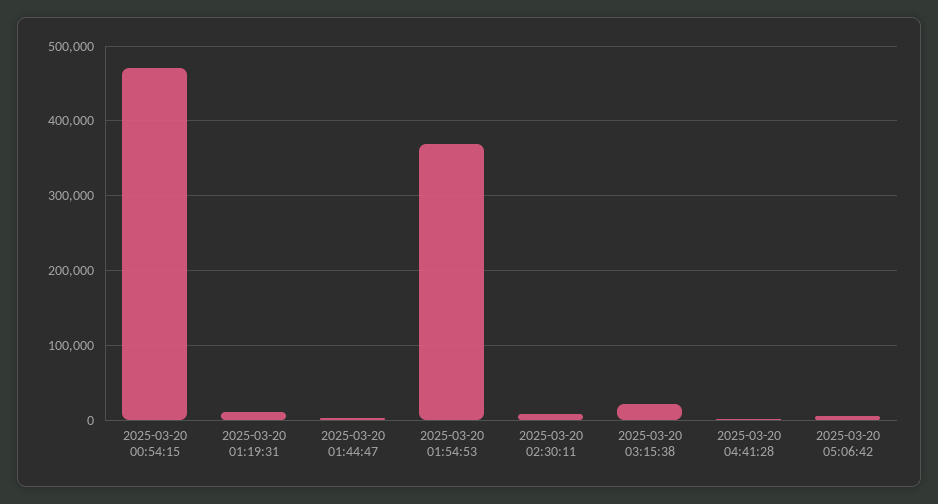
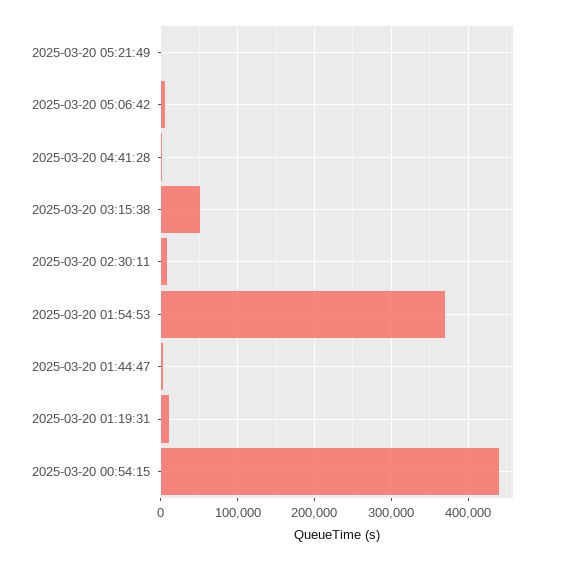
2025-03-20 00:54:15: 470000 -> 440000
2025-03-20 03:15:38: 20000 -> 50000
2025-03-20 05:21:49: none -> 0

